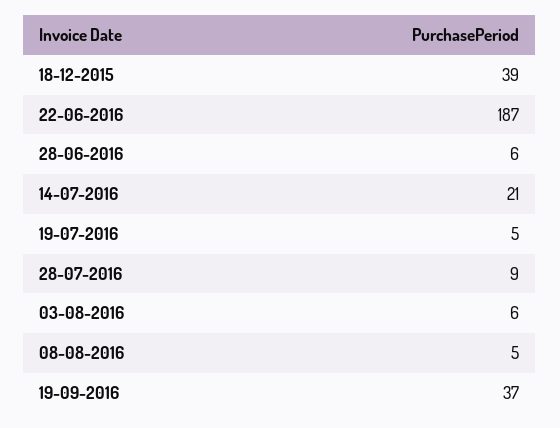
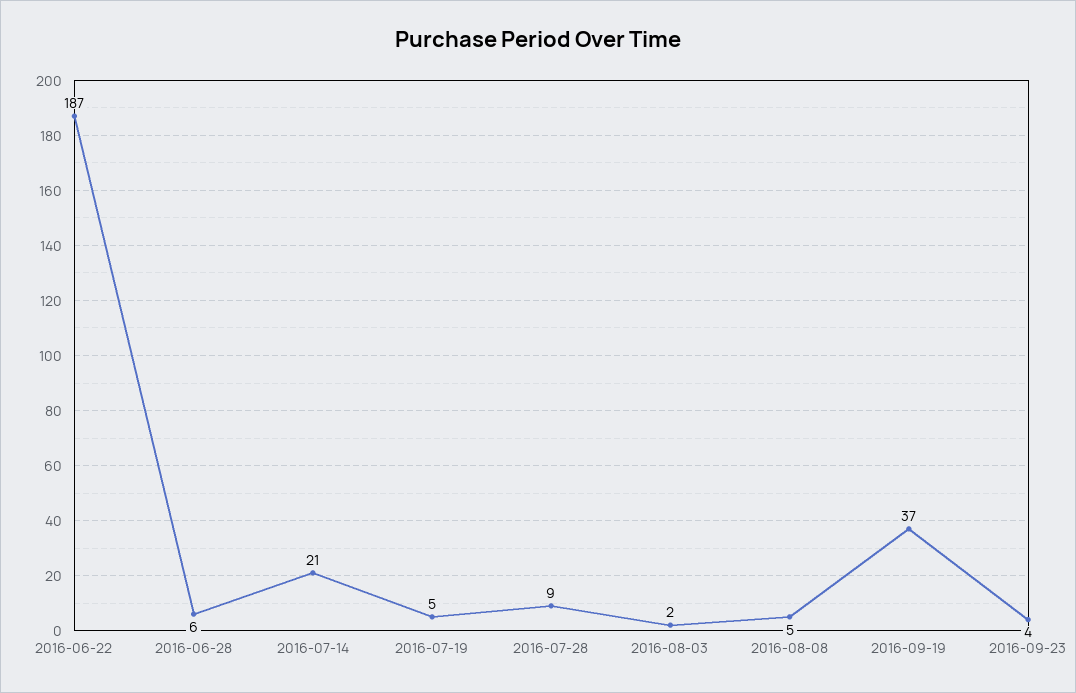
18-12-2015: 39 -> none
03-08-2016: 6 -> 2
2016-09-23: none -> 4

